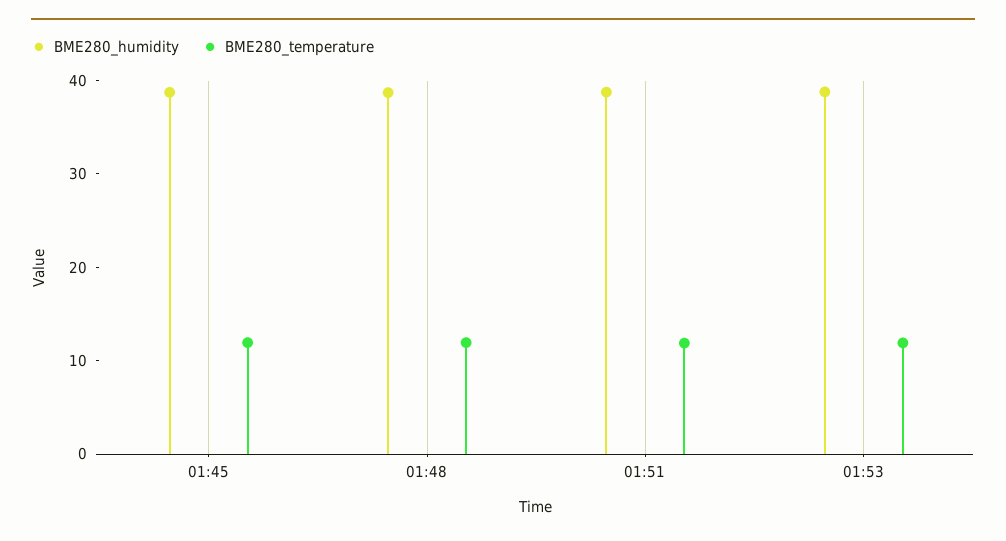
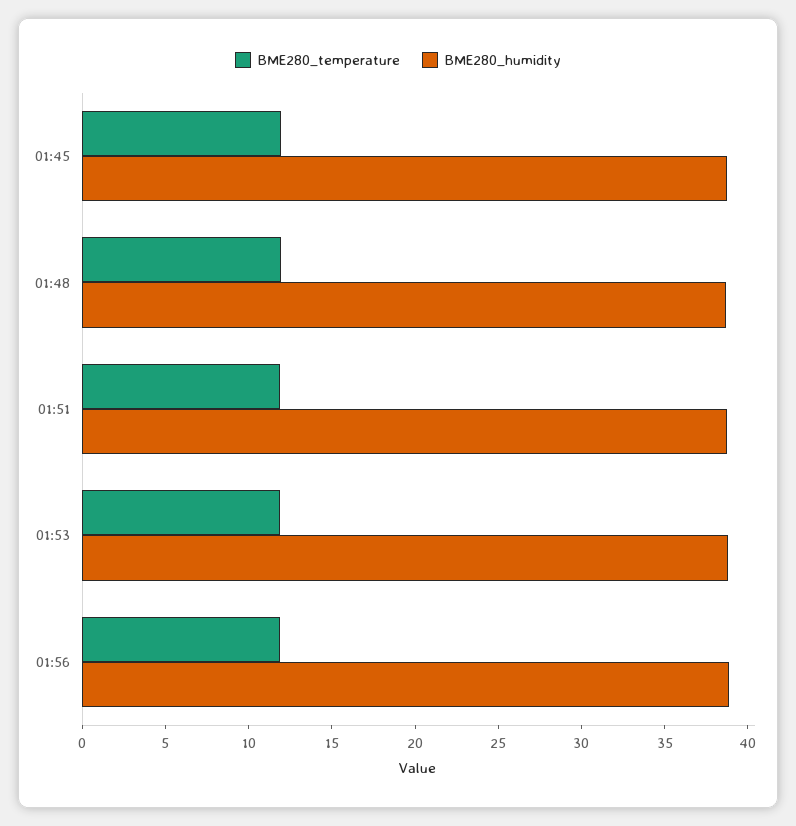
BME280_temperature, 01:56: none -> 12
BME280_humidity, 01:56: none -> 39

